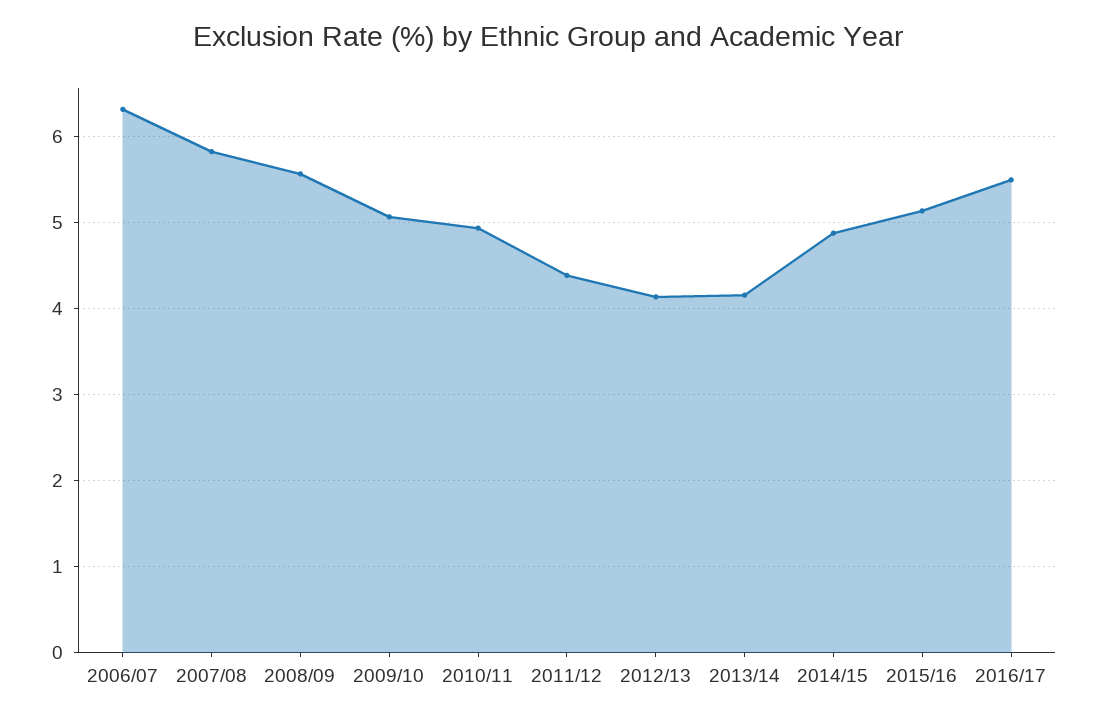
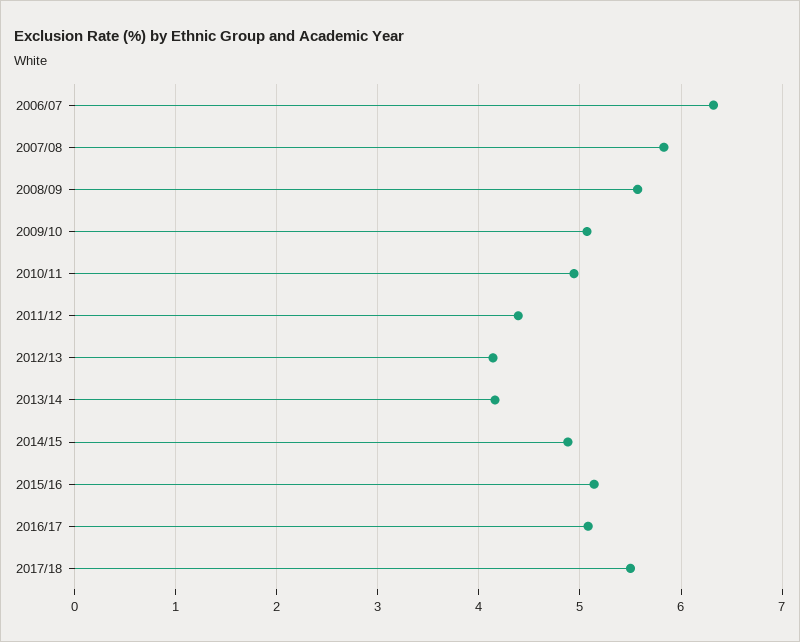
2016/17: 5.5 -> 5.1
2017/18: none -> 5.5

